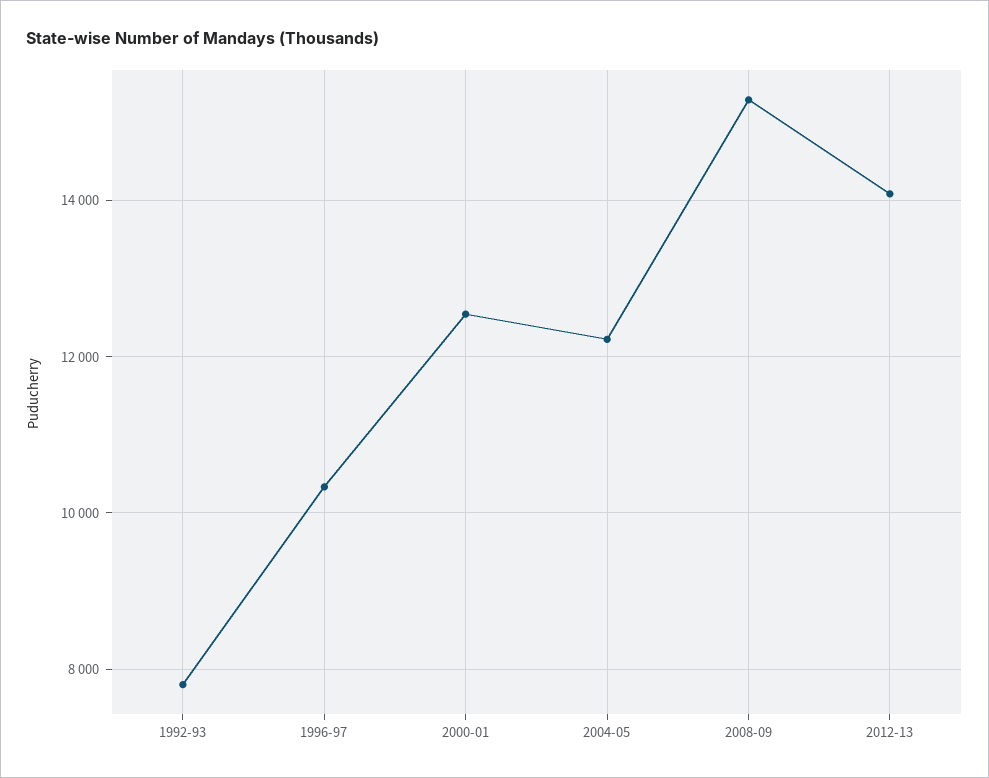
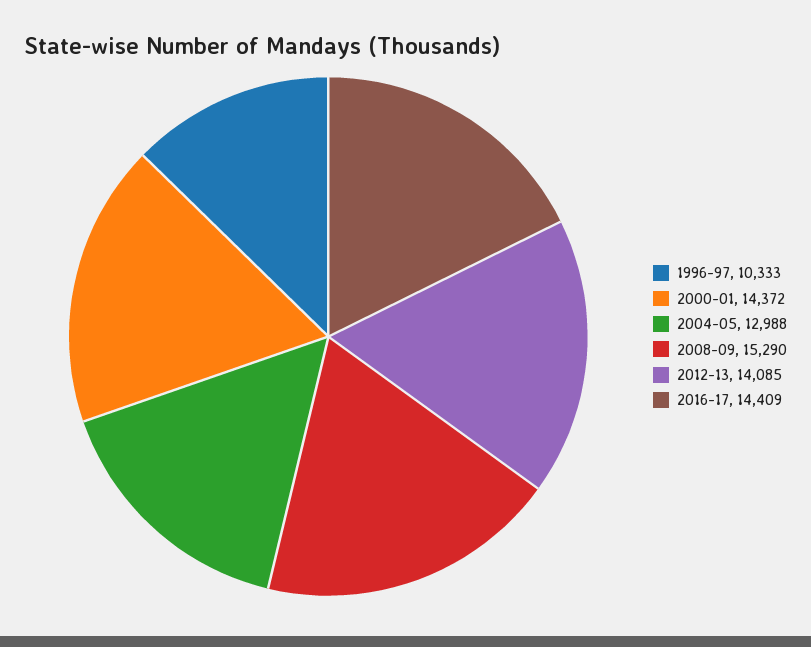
1992-93: 7800 -> none
2000-01: 12600 -> 14372
2004-05: 12200 -> 12988
2016-17: none -> 14409

